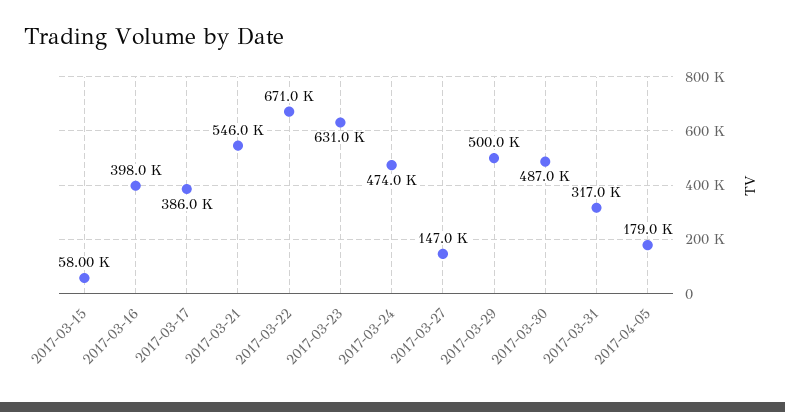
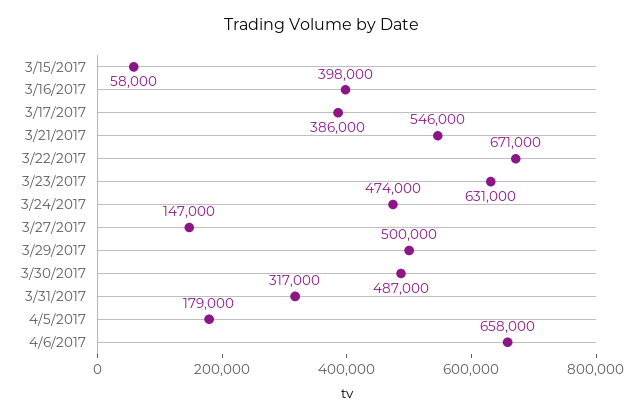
4/6/2017: none -> 658000

